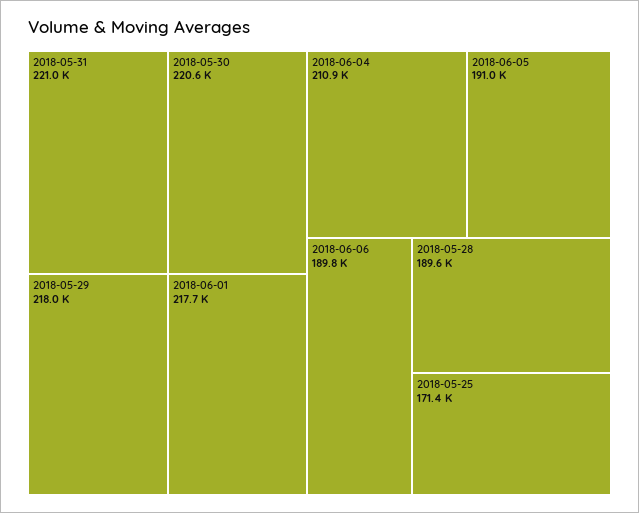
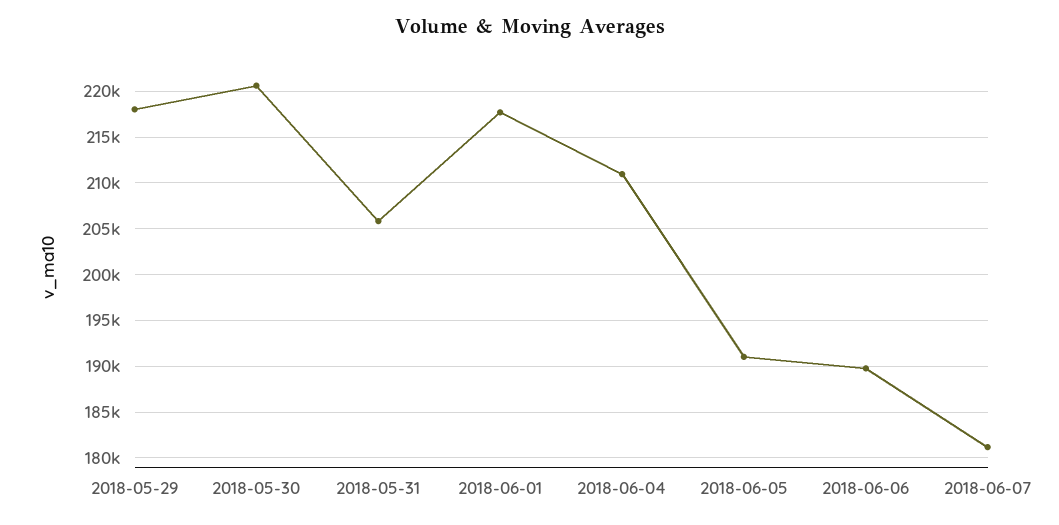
2018-05-31: 221000 -> 206000
2018-05-28: 189600 -> none
2018-05-25: 171400 -> none
2018-06-07: none -> 181000

